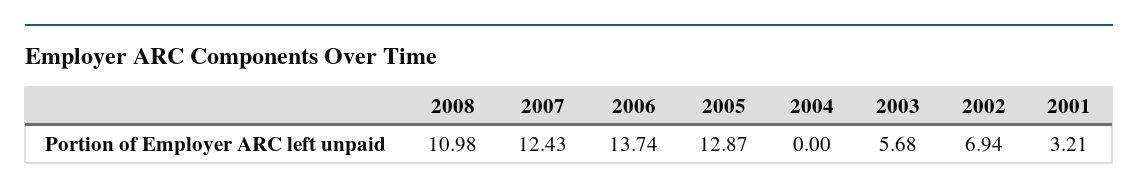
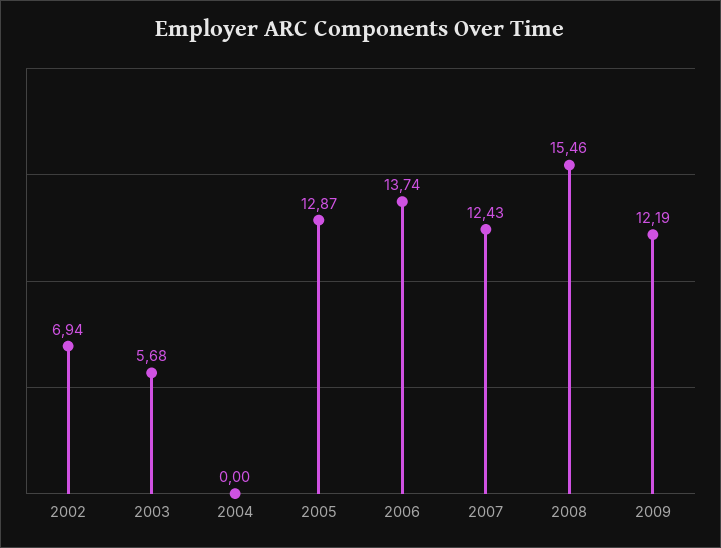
2008: 10.98 -> 15.46
2001: 3.21 -> none
2009: none -> 12.19

